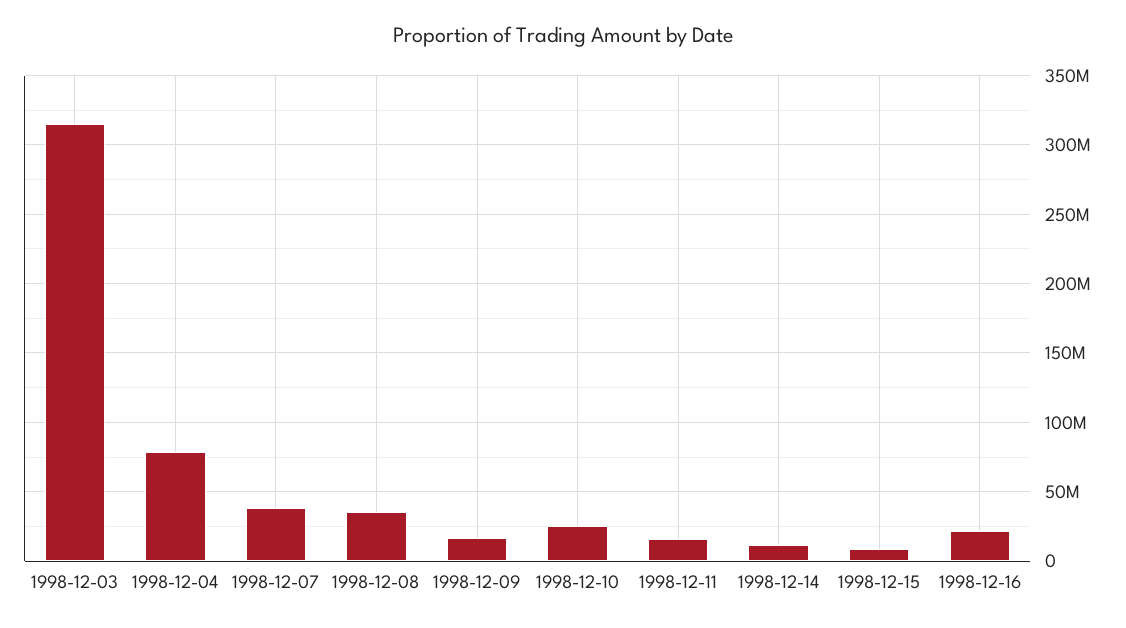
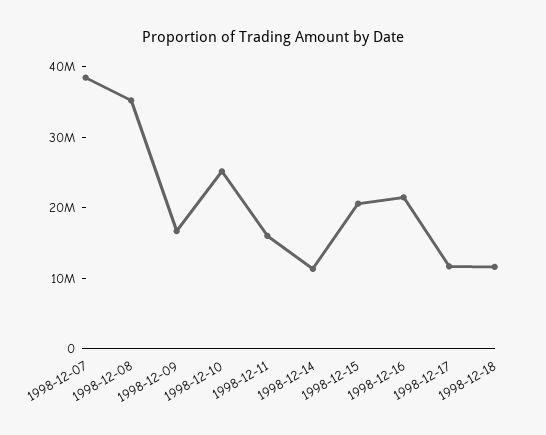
1998-12-03: 315000000 -> none
1998-12-04: 80000000 -> none
1998-12-15: 10000000 -> 20000000
1998-12-17: none -> 12000000
1998-12-18: none -> 12000000

